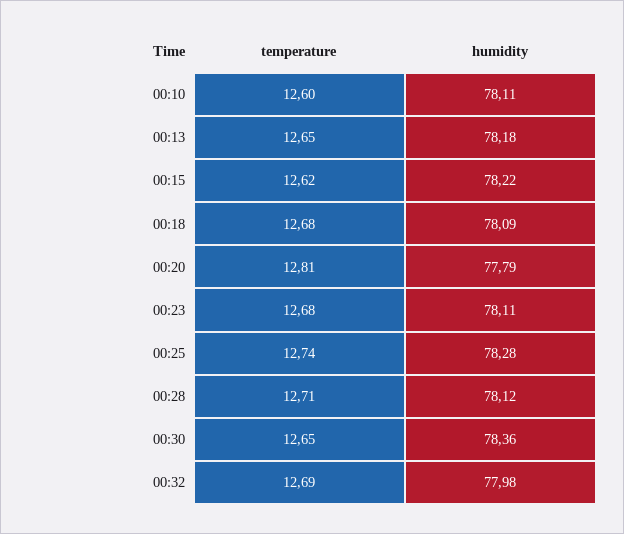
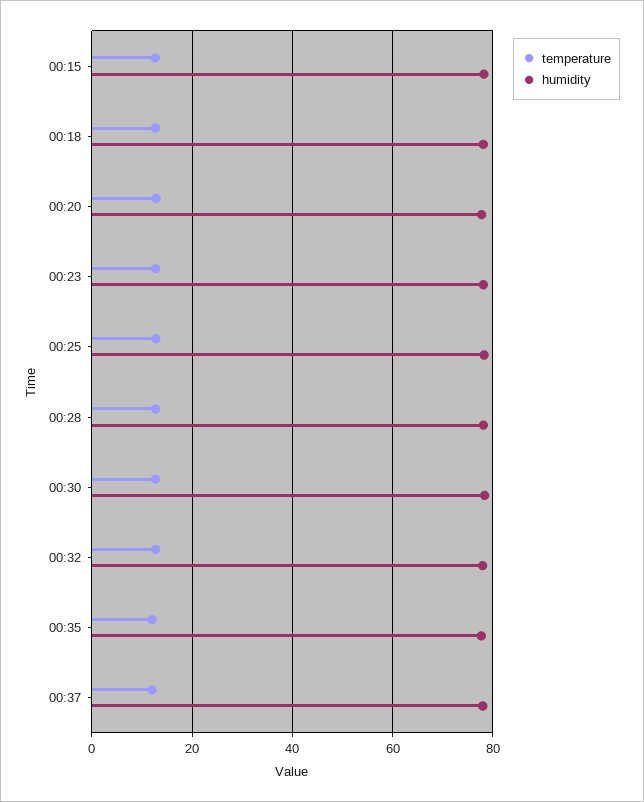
temperature, 00:10: 12.6 -> none
humidity, 00:10: 78.11 -> none
temperature, 00:13: 12.65 -> none
humidity, 00:13: 78.18 -> none
temperature, 00:35: none -> 12
humidity, 00:35: none -> 78
temperature, 00:37: none -> 12
humidity, 00:37: none -> 78

